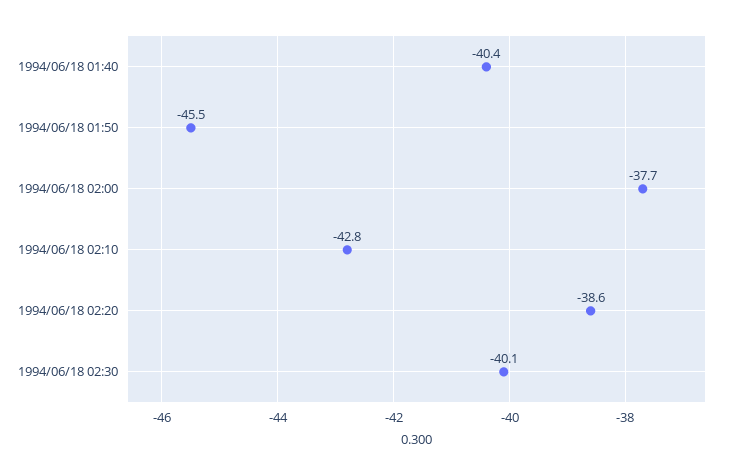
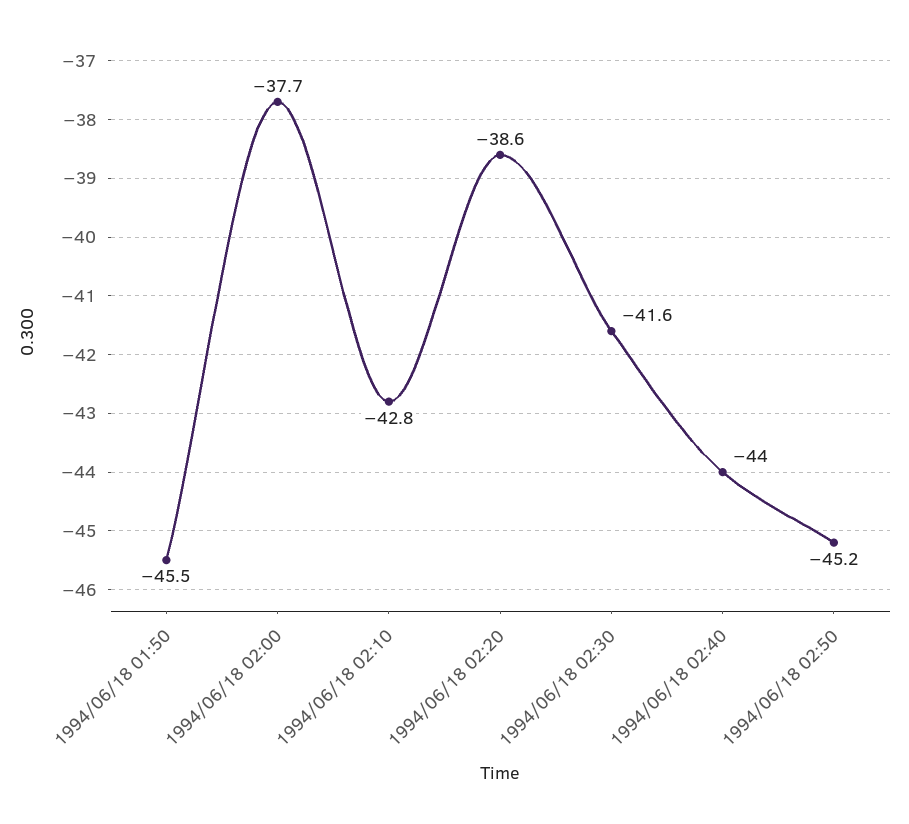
1994/06/18 01:40: -40.4 -> none
1994/06/18 02:30: -40.1 -> -41.6
1994/06/18 02:40: none -> -44
1994/06/18 02:50: none -> -45.2

